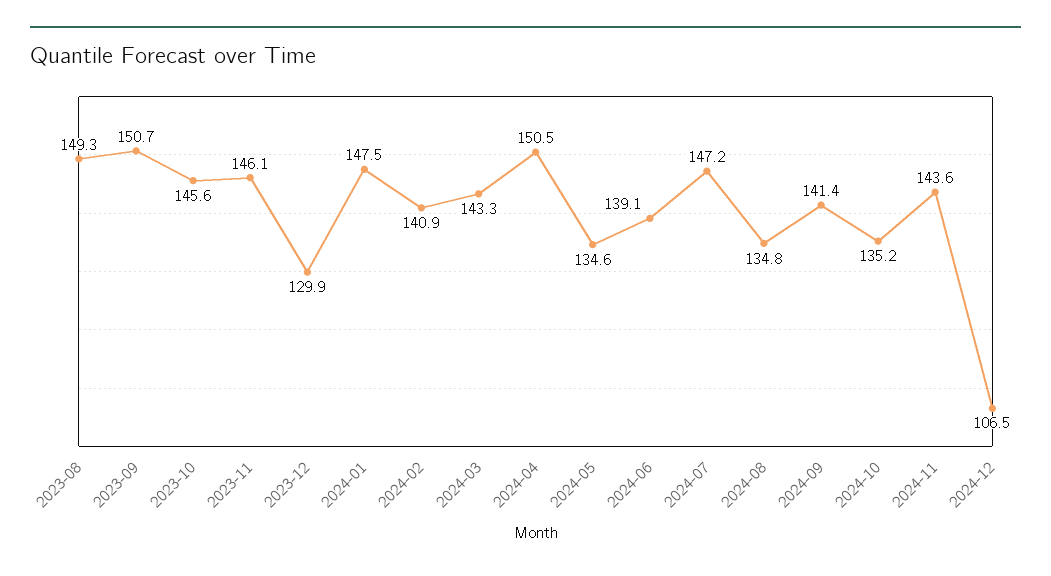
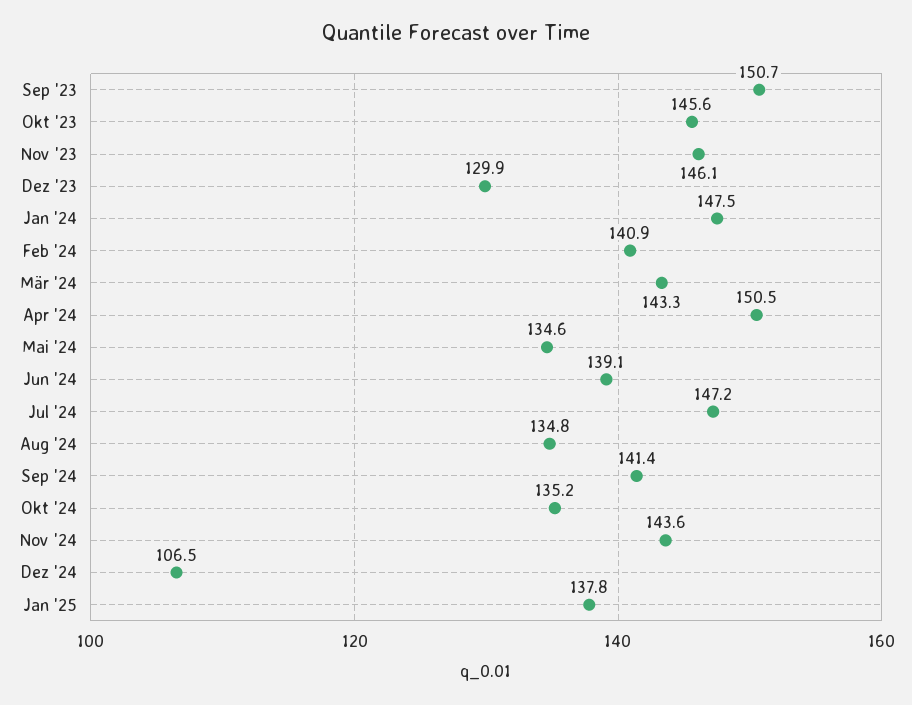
2023-08: 149.3 -> none
Jan '25: none -> 137.8

